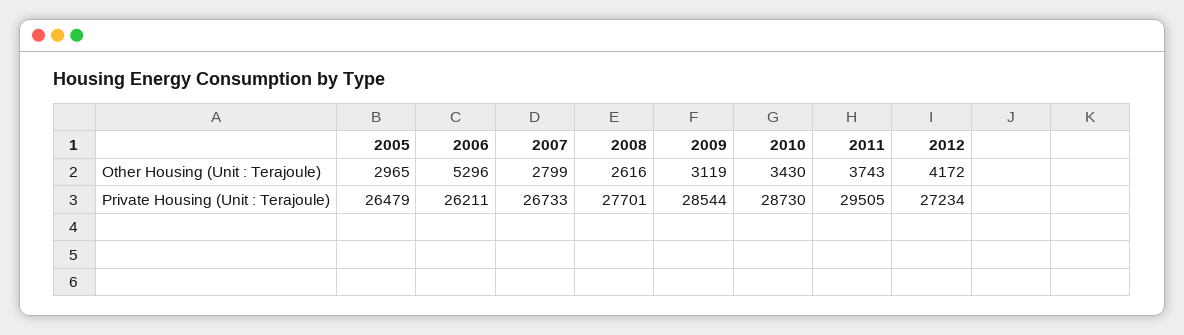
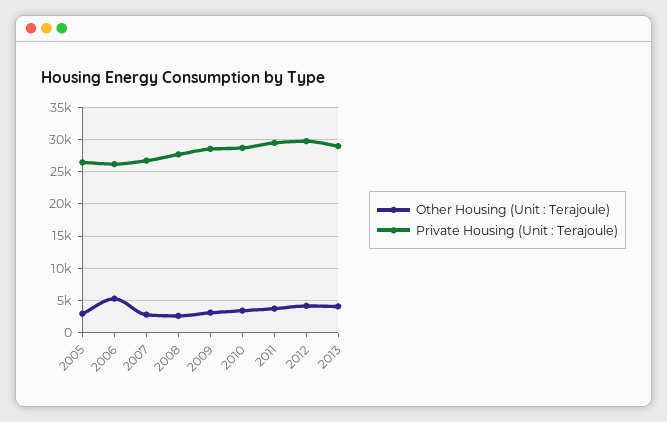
Private Housing (Unit : Terajoule), 2012: 27234 -> 30000
Other Housing (Unit : Terajoule), 2013: none -> 4000
Private Housing (Unit : Terajoule), 2013: none -> 29000

